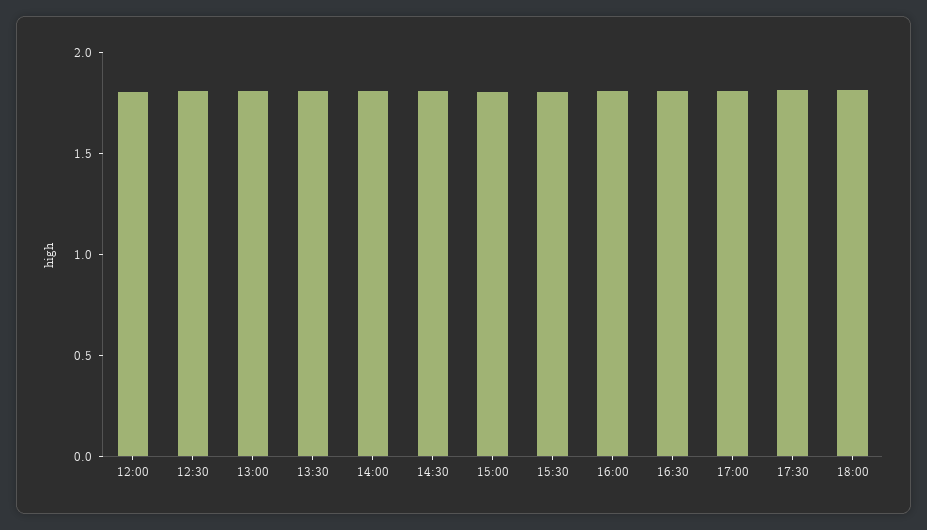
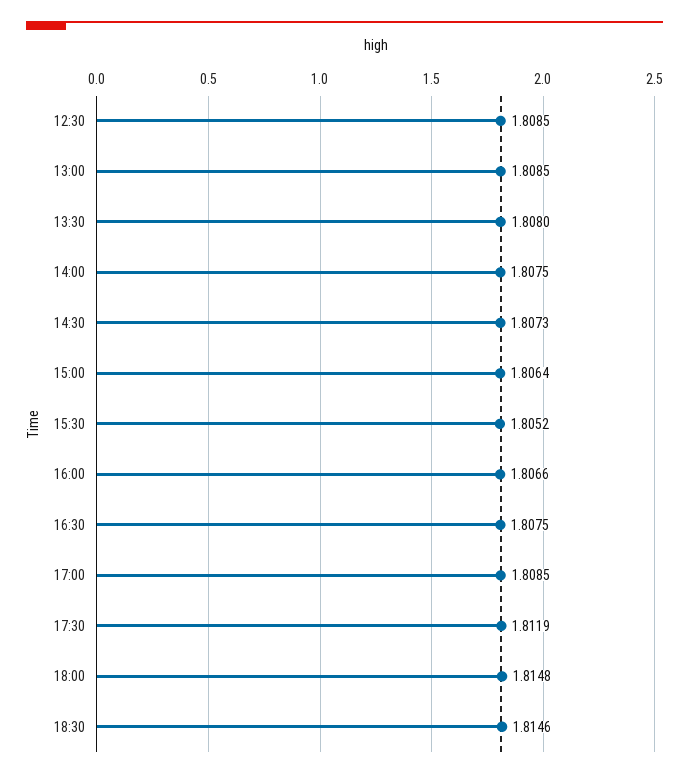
12:00: 1.8 -> none
18:30: none -> 1.8146

